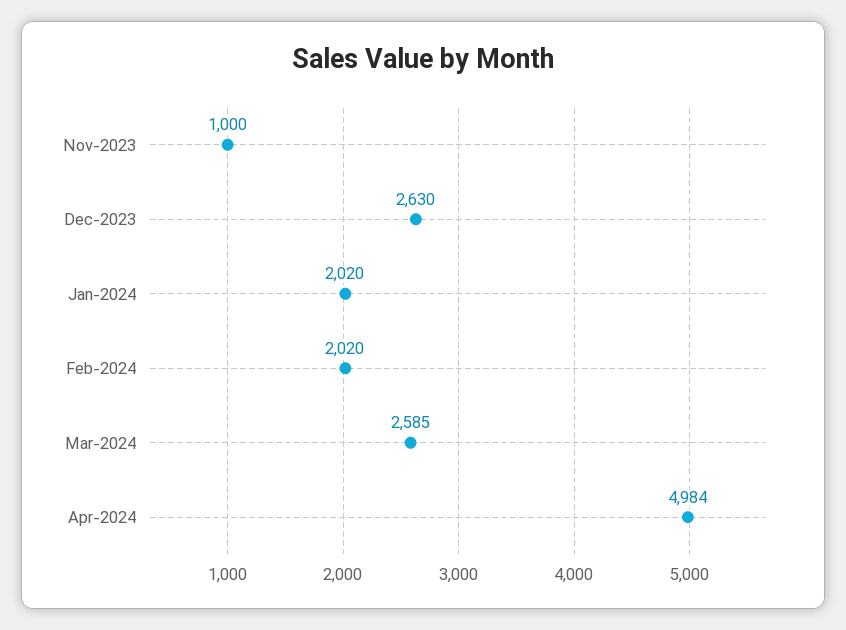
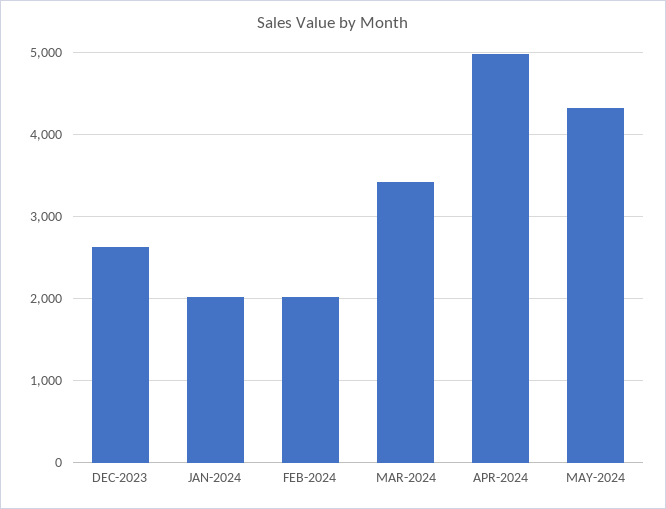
Nov-2023: 1000 -> none
Mar-2024: 2585 -> 3400
MAY-2024: none -> 4300

